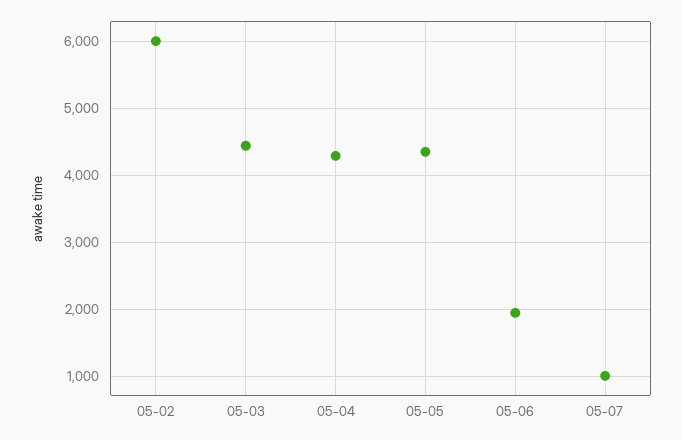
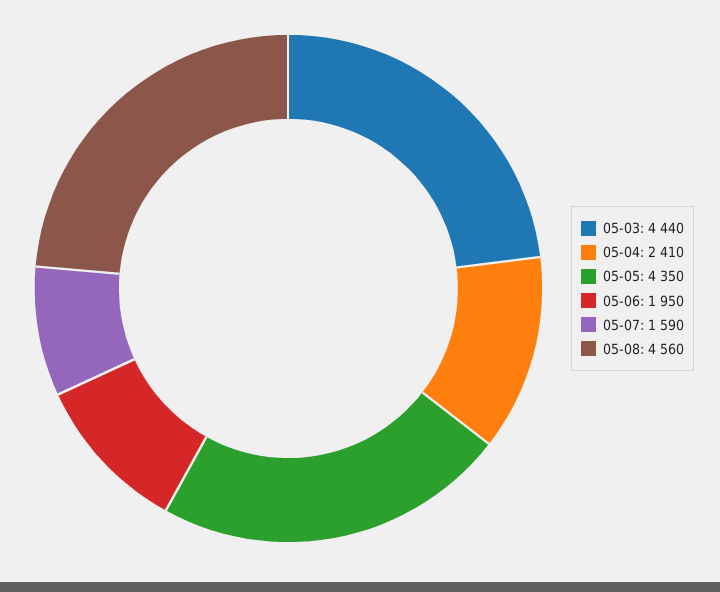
05-02: 6000 -> none
05-04: 4300 -> 2410
05-07: 1000 -> 1590
05-08: none -> 4560

